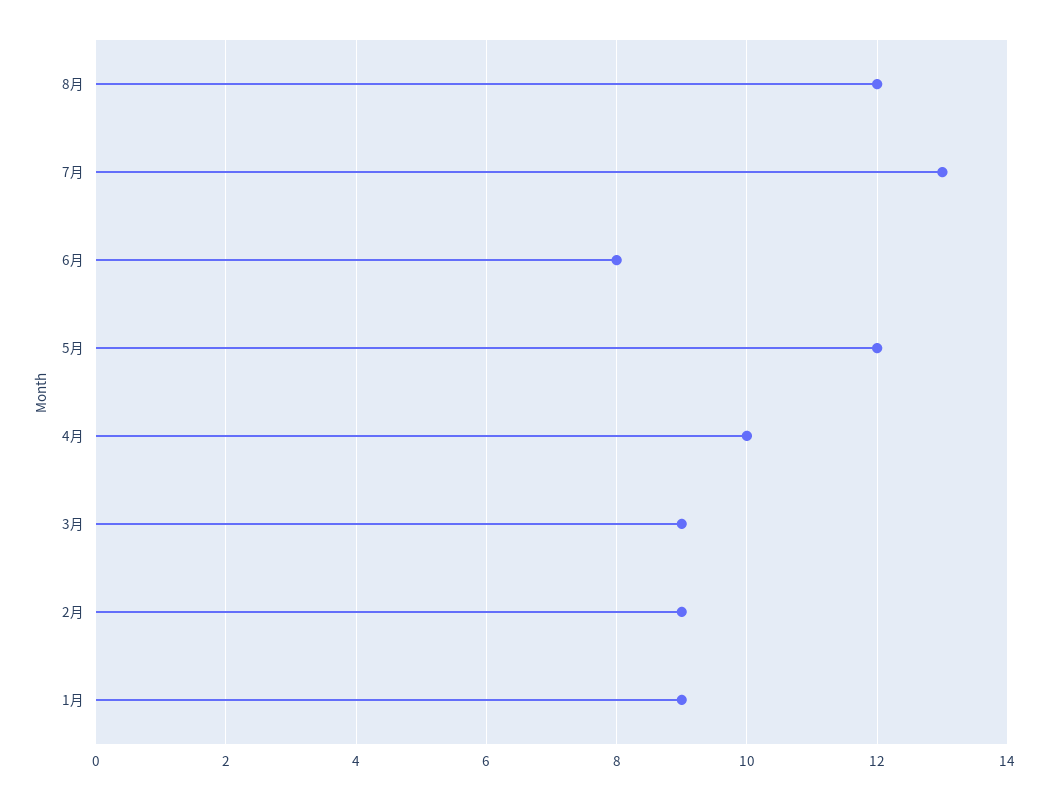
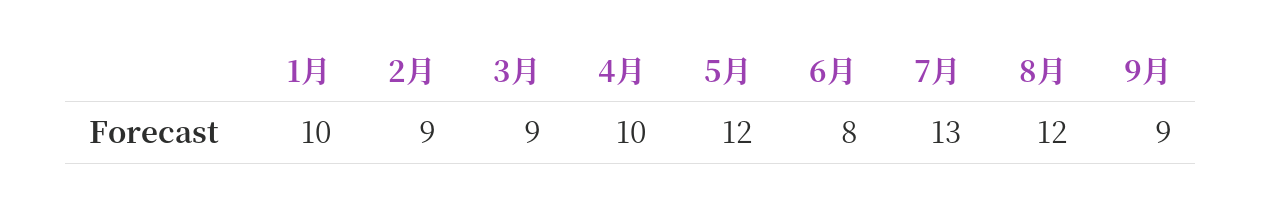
1月: 9 -> 10
9月: none -> 9

